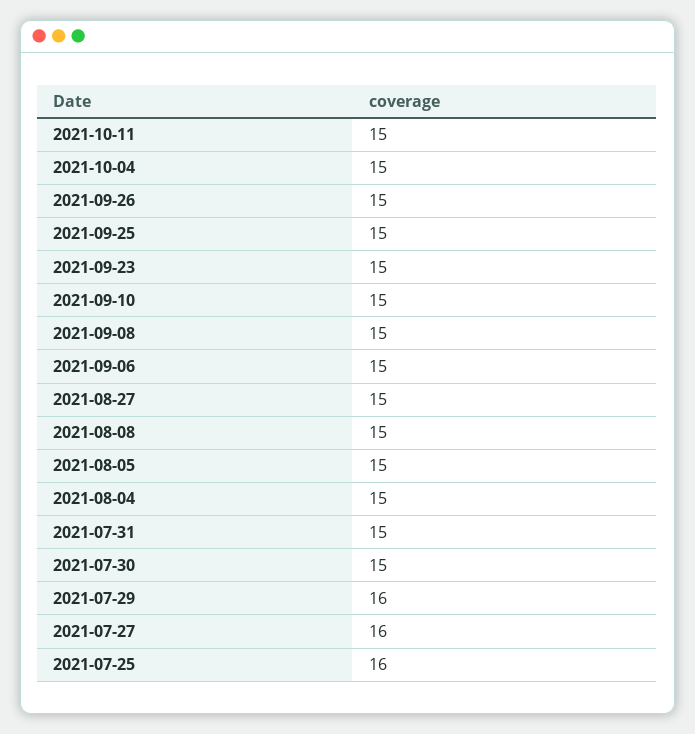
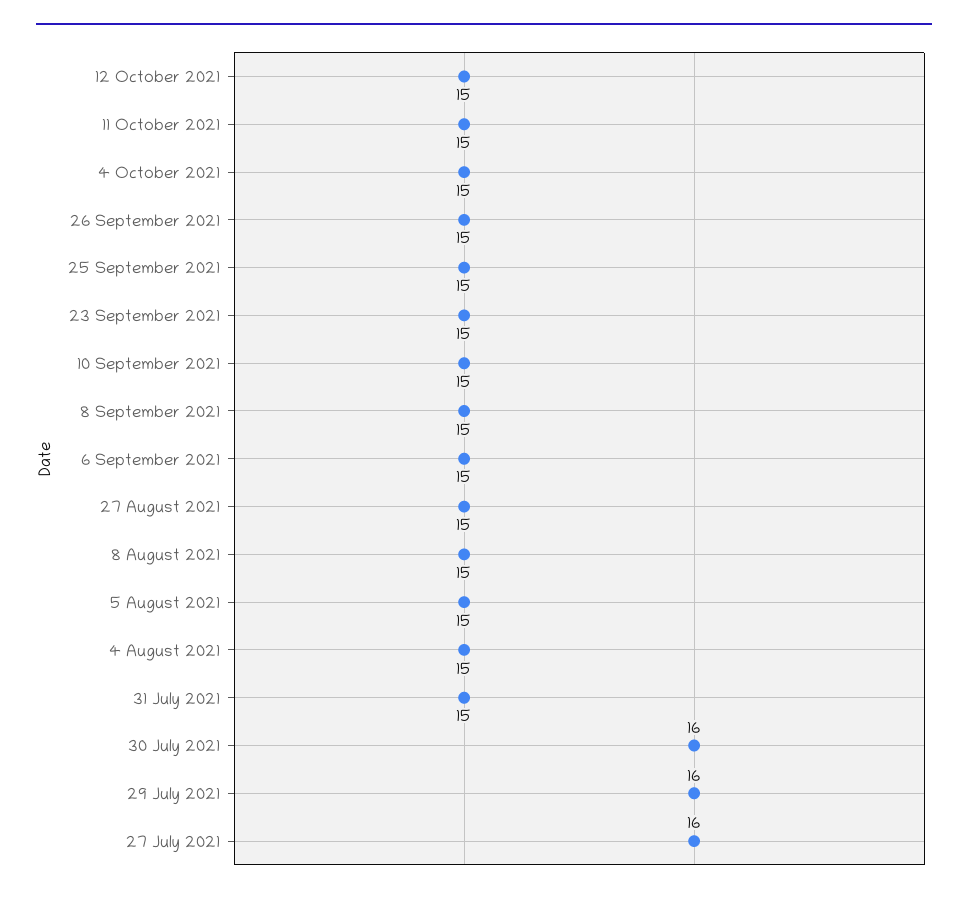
2021-07-30: 15 -> 16
2021-07-25: 16 -> none
12 October 2021: none -> 15

